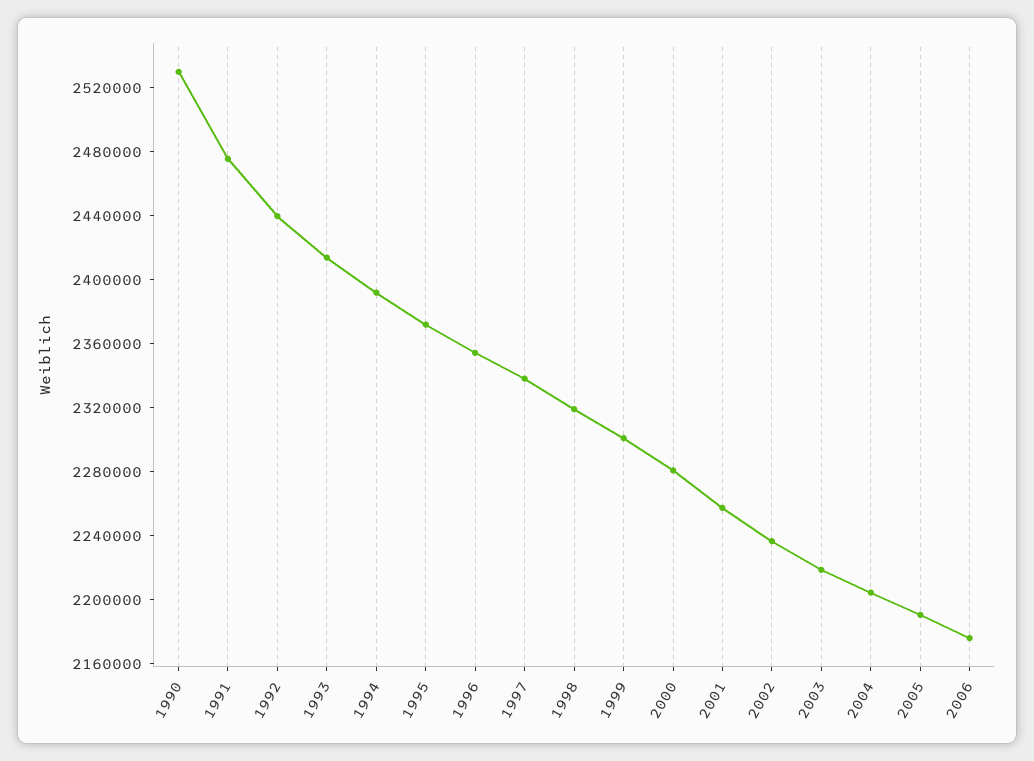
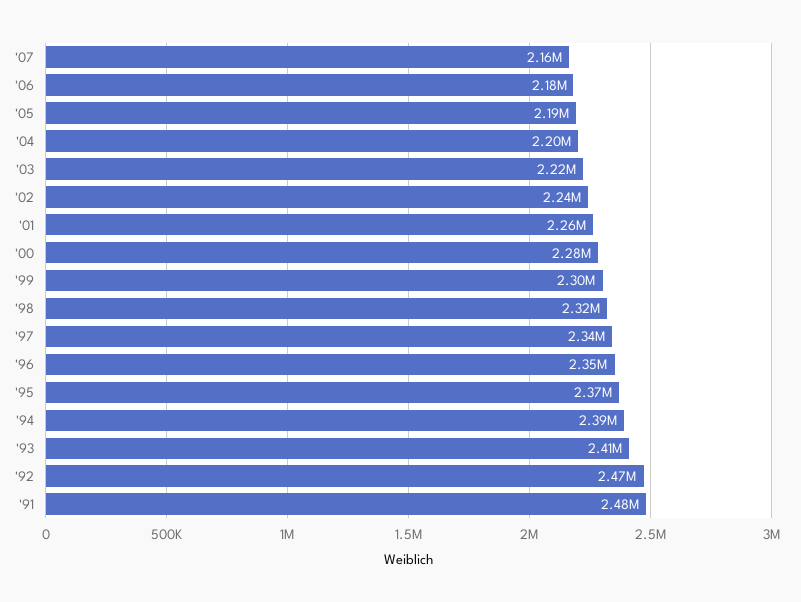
1990: 2530000 -> none
1992: 2440000 -> 2470000
'07: none -> 2160000

